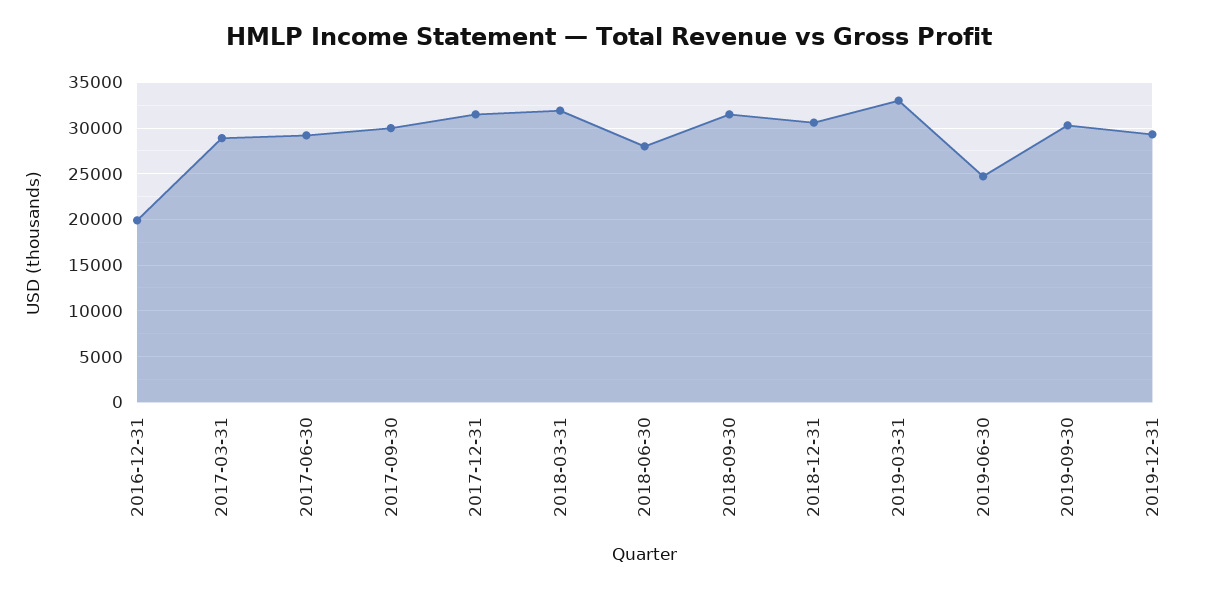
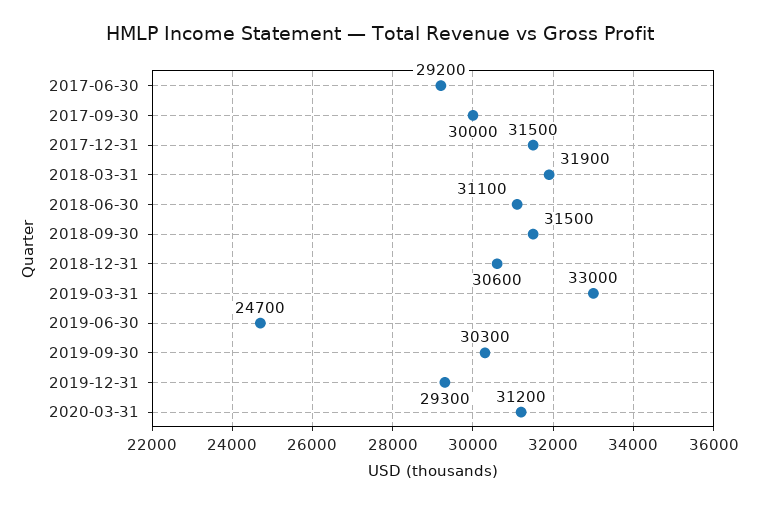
2016-12-31: 20000 -> none
2017-03-31: 29000 -> none
2018-06-30: 28000 -> 31100
2020-03-31: none -> 31200

